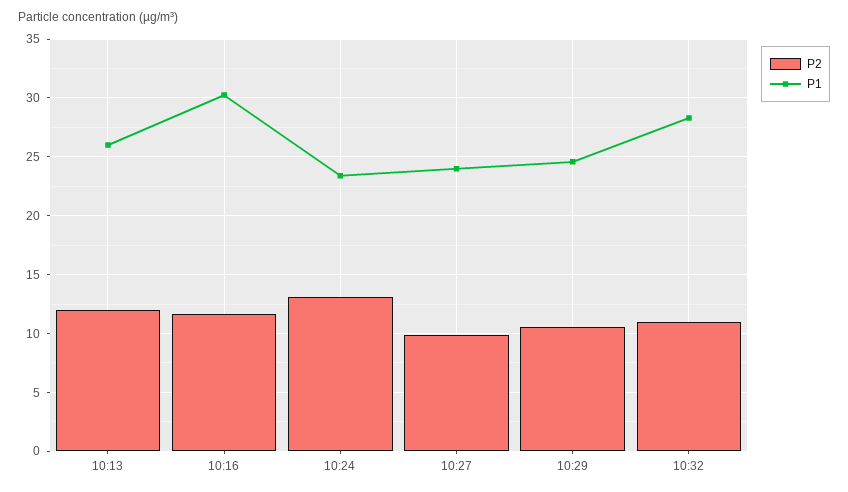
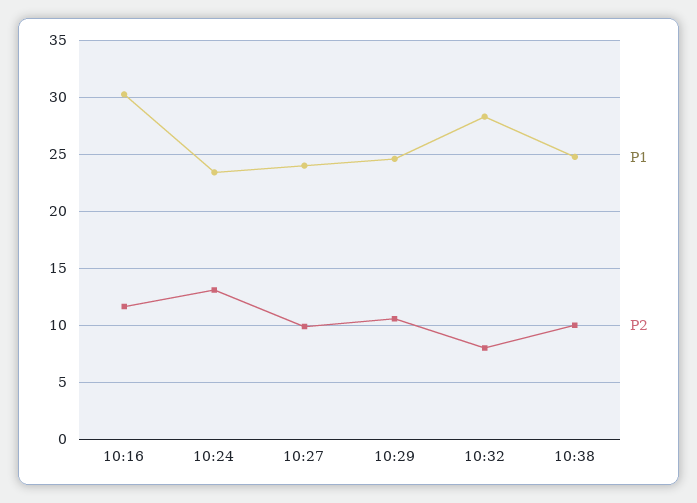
P2, 10:13: 12 -> none
P1, 10:13: 26 -> none
P2, 10:32: 11 -> 8
P1, 10:38: none -> 25
P2, 10:38: none -> 10

